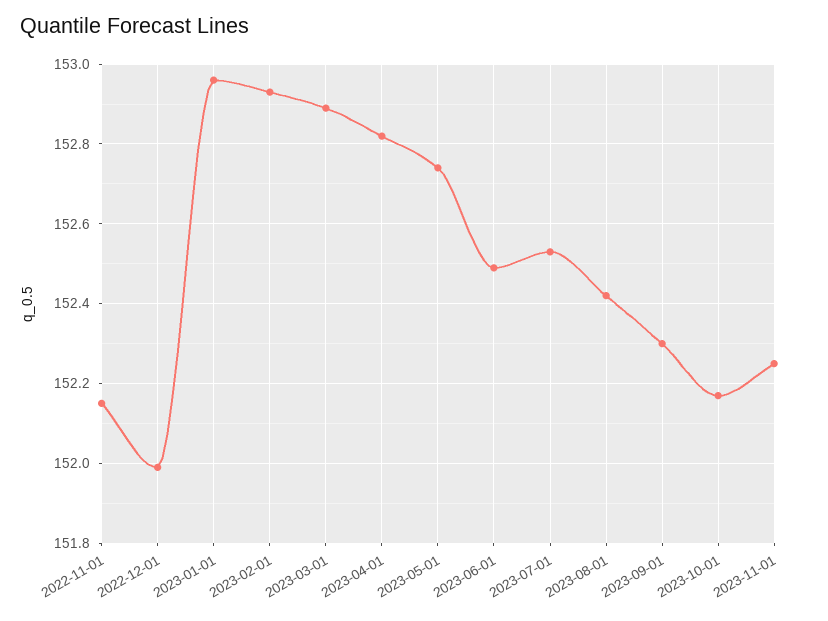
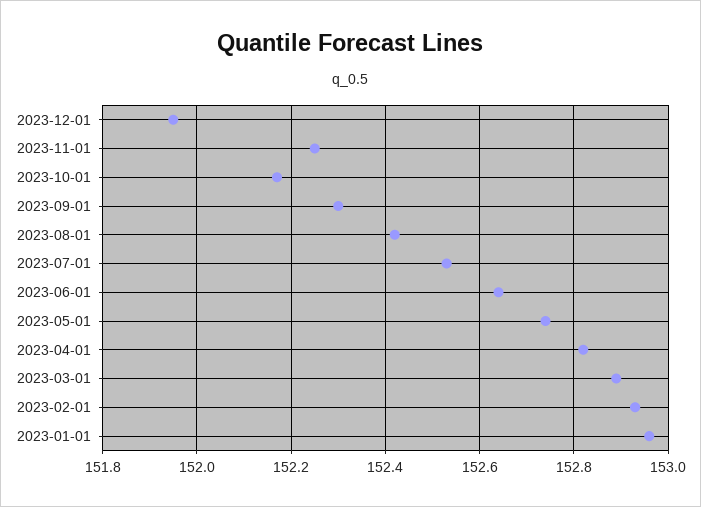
2022-11-01: 152.15 -> none
2022-12-01: 152 -> none
2023-06-01: 152.5 -> 152.65
2023-12-01: none -> 151.95

